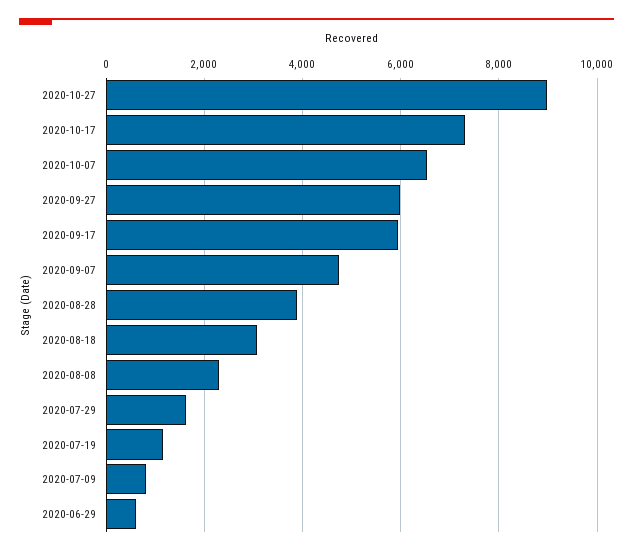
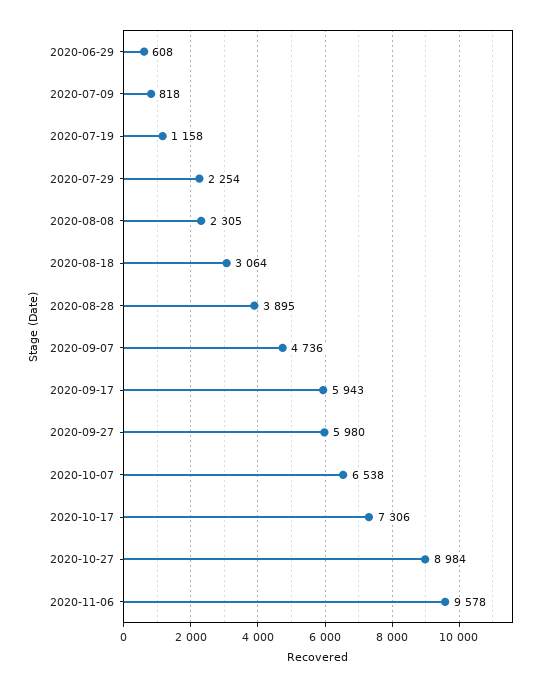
2020-07-29: 1600 -> 2254
2020-11-06: none -> 9578

